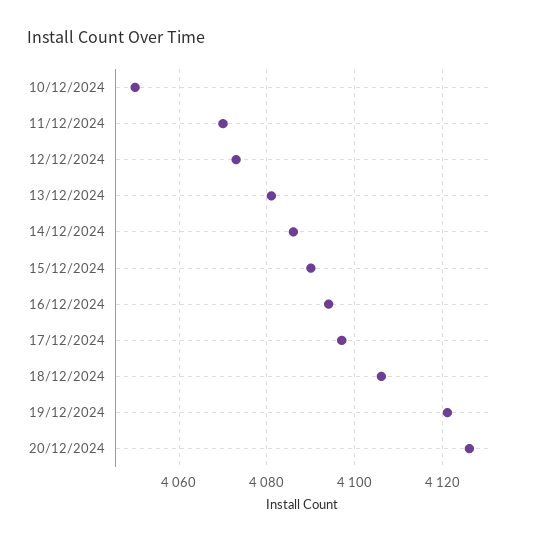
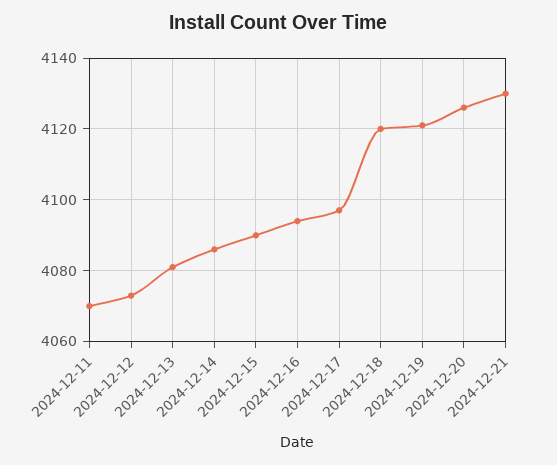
10/12/2024: 4050 -> none
18/12/2024: 4105 -> 4120
2024-12-21: none -> 4130

